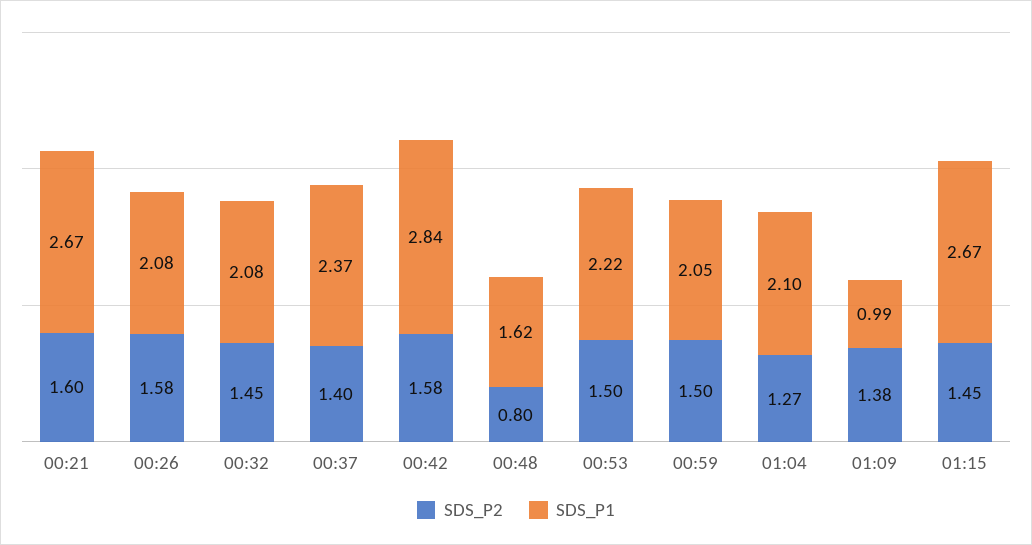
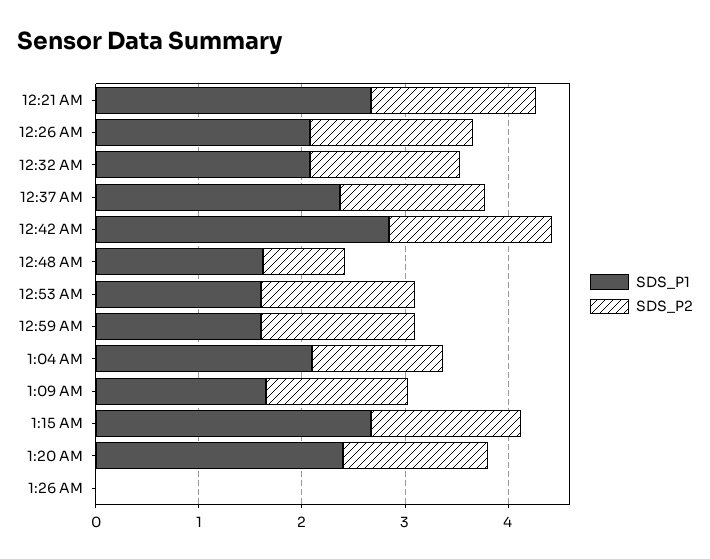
SDS_P1, 00:53: 2.22 -> 1.6
SDS_P1, 00:59: 2.05 -> 1.6
SDS_P1, 01:09: 0.99 -> 1.6
SDS_P1, 1:20 AM: none -> 2.4
SDS_P2, 1:20 AM: none -> 1.4
SDS_P1, 1:26 AM: none -> 0
SDS_P2, 1:26 AM: none -> 0

